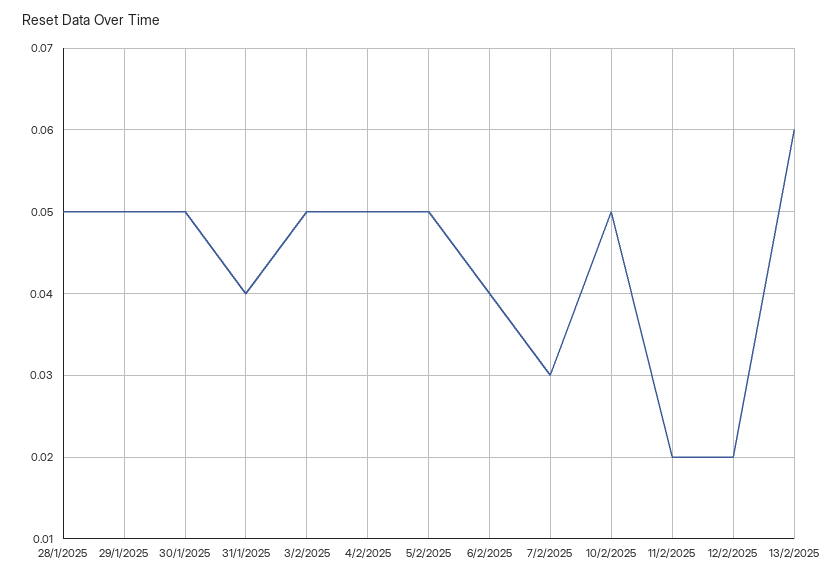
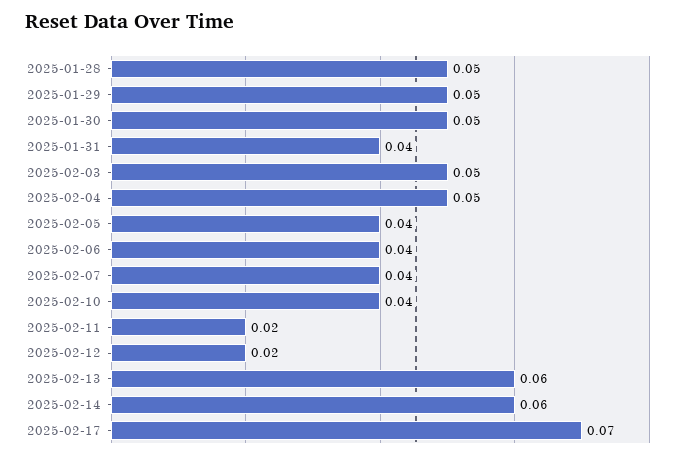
5/2/2025: 0.05 -> 0.04
7/2/2025: 0.03 -> 0.04
10/2/2025: 0.05 -> 0.04
2025-02-14: none -> 0.06
2025-02-17: none -> 0.07

